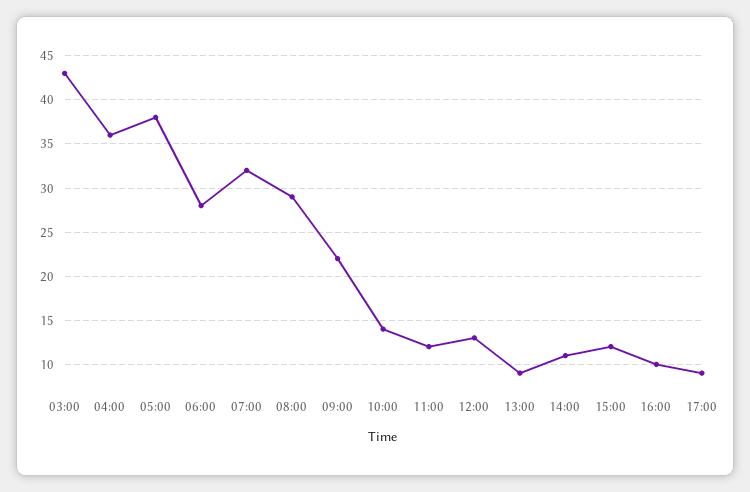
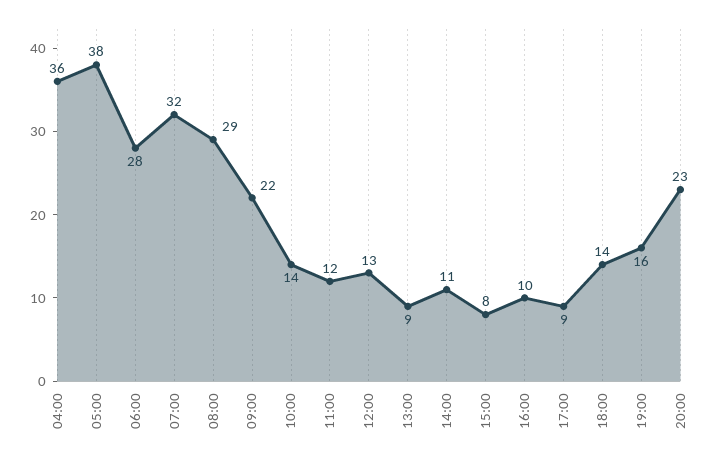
03:00: 43 -> none
15:00: 12 -> 8
18:00: none -> 14
19:00: none -> 16
20:00: none -> 23

